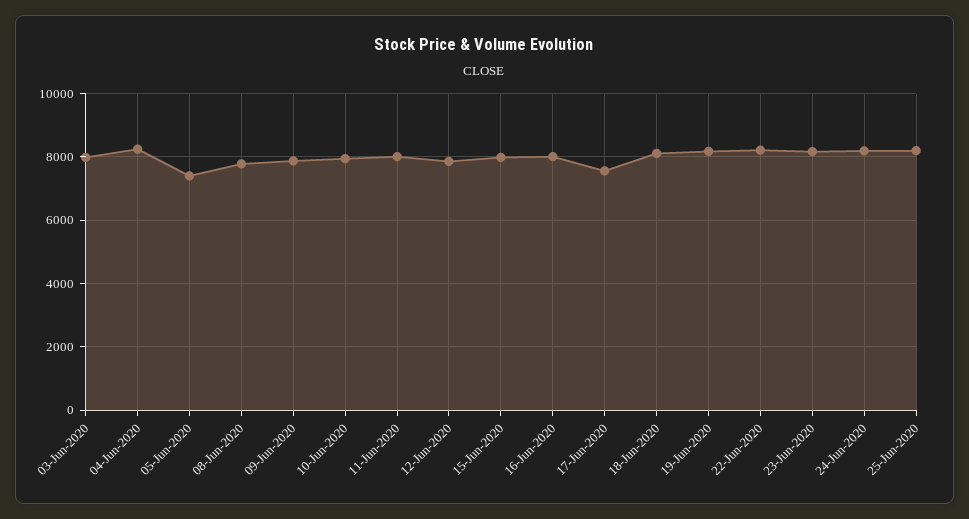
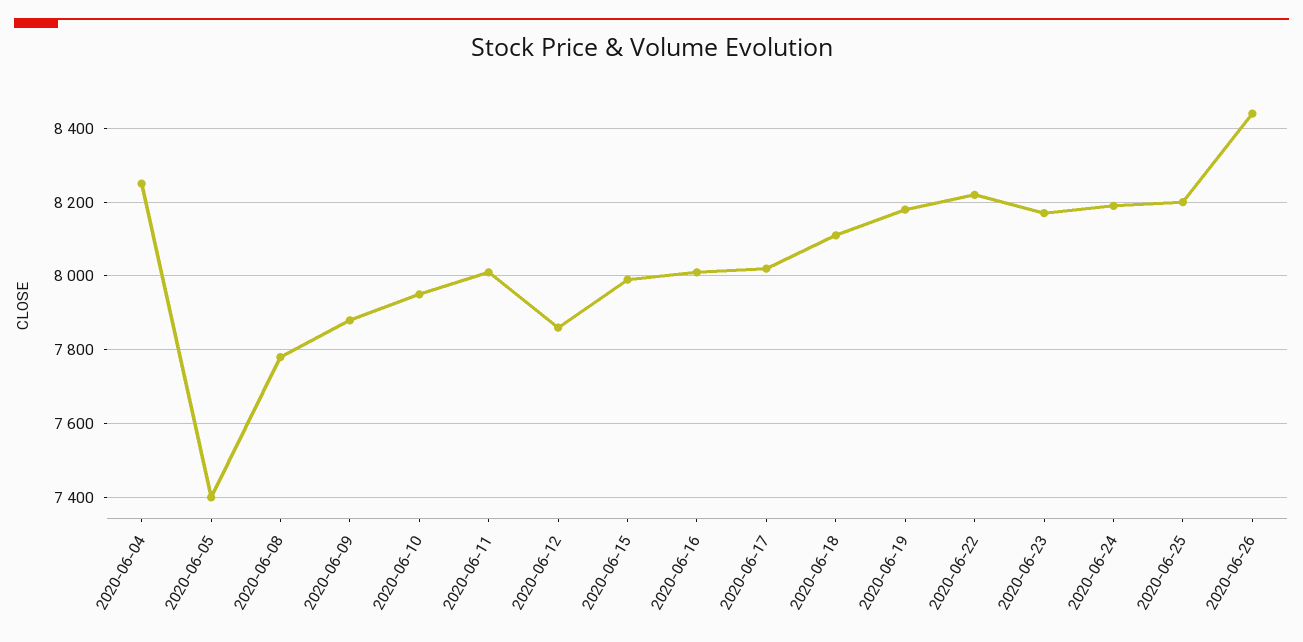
03-Jun-2020: 8000 -> none
17-Jun-2020: 7600 -> 8020
2020-06-26: none -> 8440

